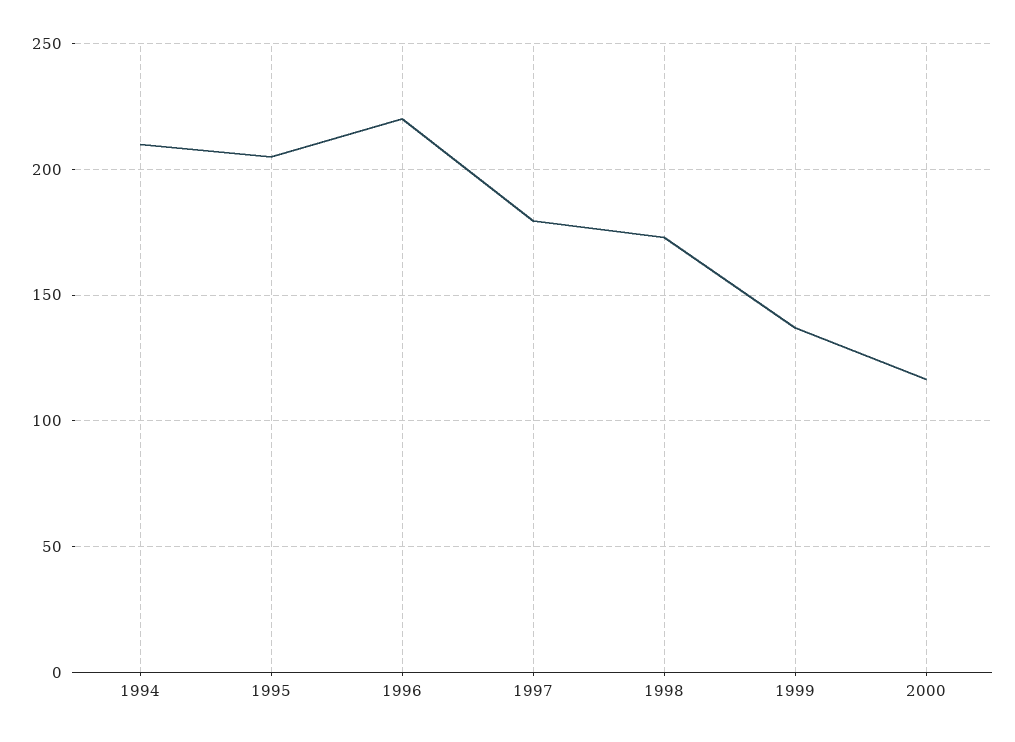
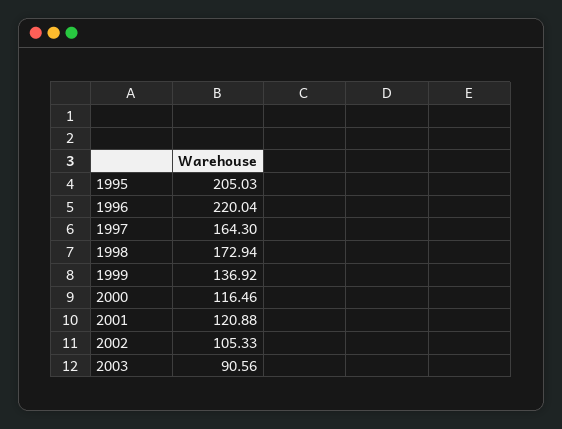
1994: 210 -> none
1997: 180 -> 164.3
2001: none -> 120.88
2002: none -> 105.33
2003: none -> 90.56

